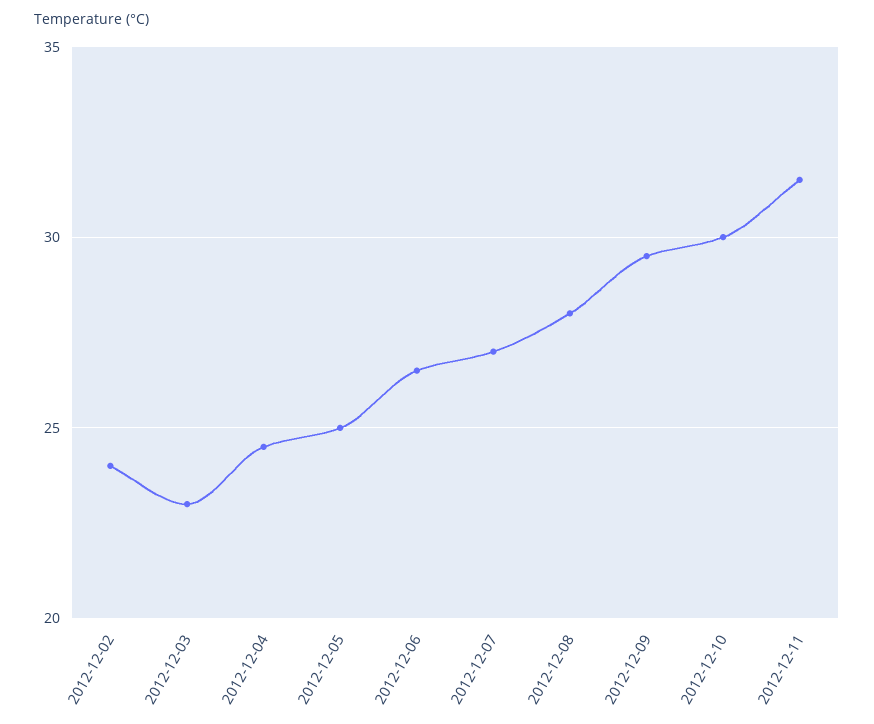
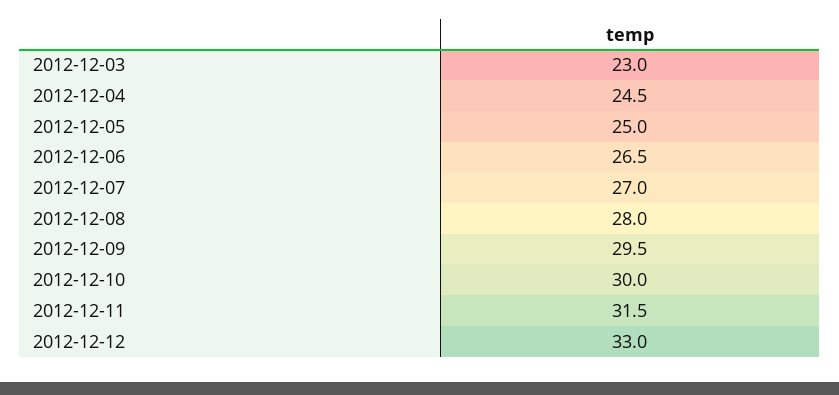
2012-12-02: 24 -> none
2012-12-12: none -> 33

